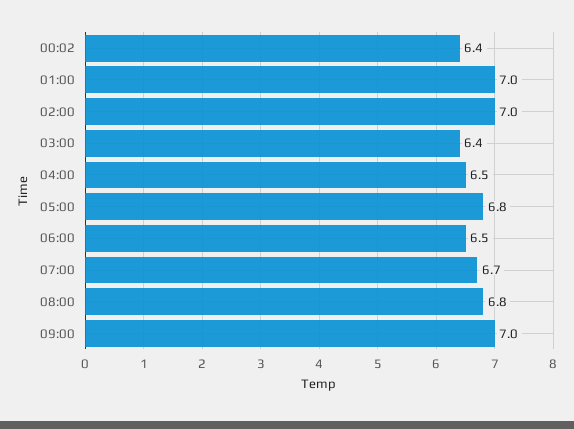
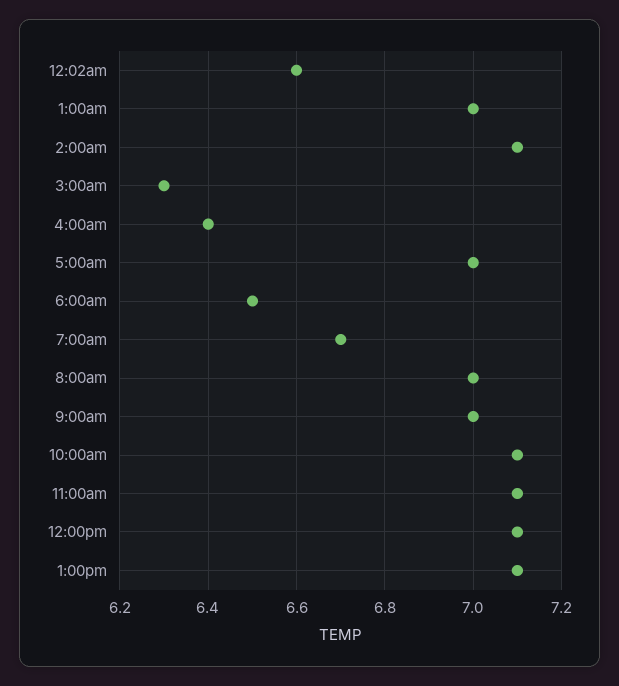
00:02: 6.4 -> 6.6
02:00: 7 -> 7.1
03:00: 6.4 -> 6.3
04:00: 6.5 -> 6.4
05:00: 6.8 -> 7
08:00: 6.8 -> 7
10:00am: none -> 7.1
11:00am: none -> 7.1
12:00pm: none -> 7.1
1:00pm: none -> 7.1

